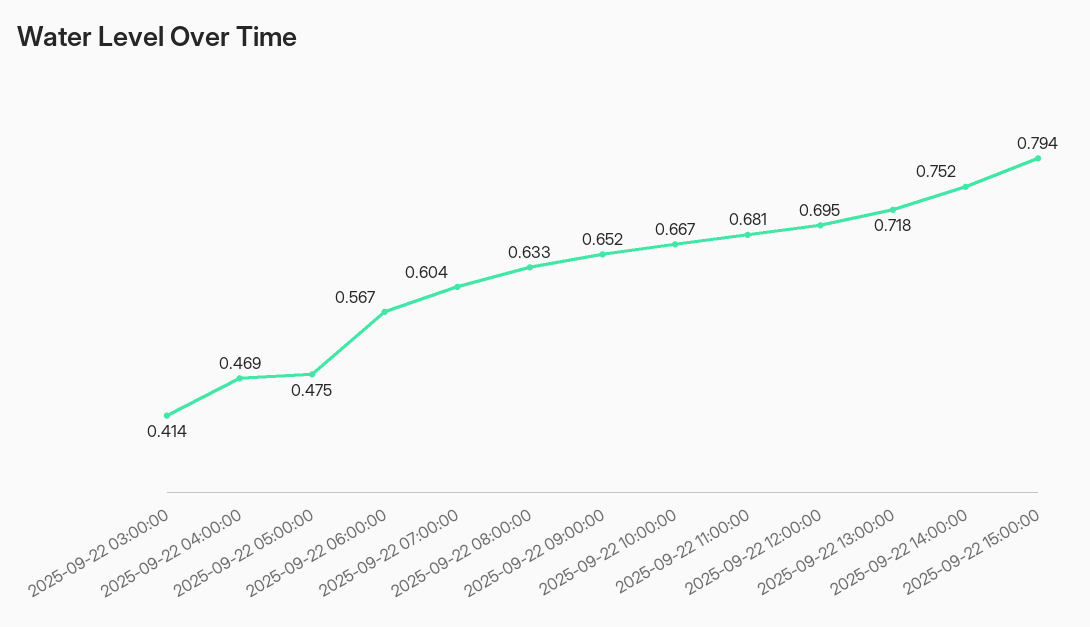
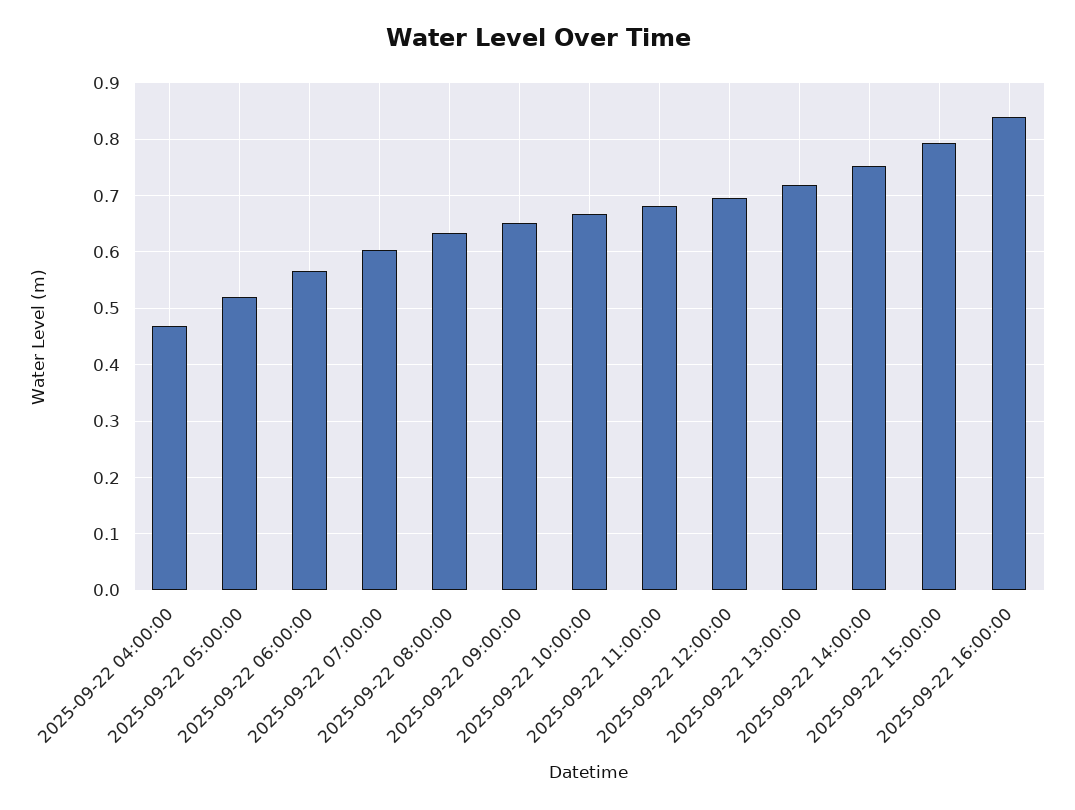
2025-09-22 03:00:00: 0.414 -> none
2025-09-22 05:00:00: 0.475 -> 0.52
2025-09-22 16:00:00: none -> 0.84

